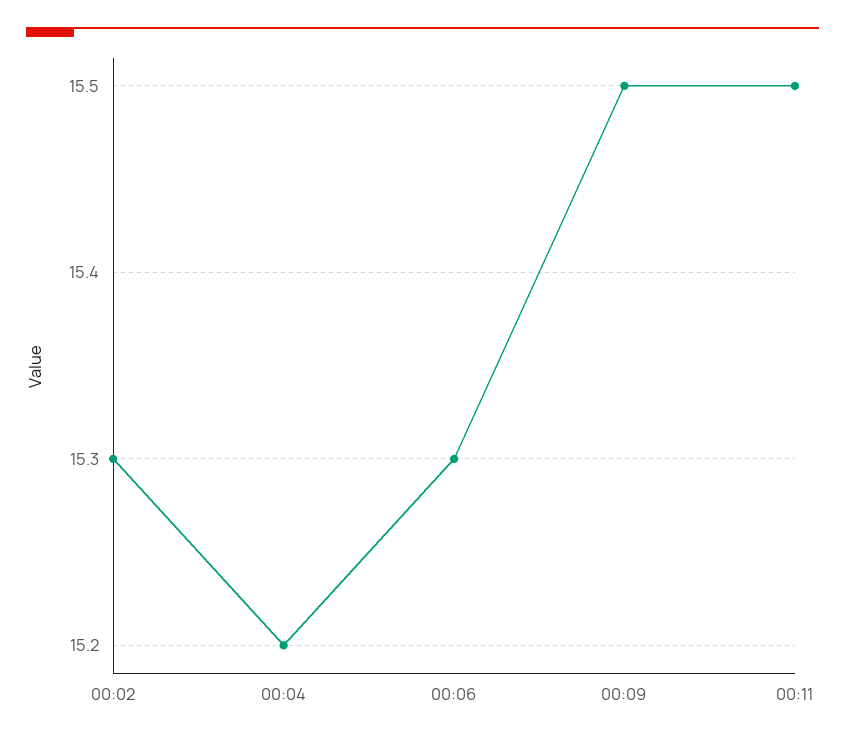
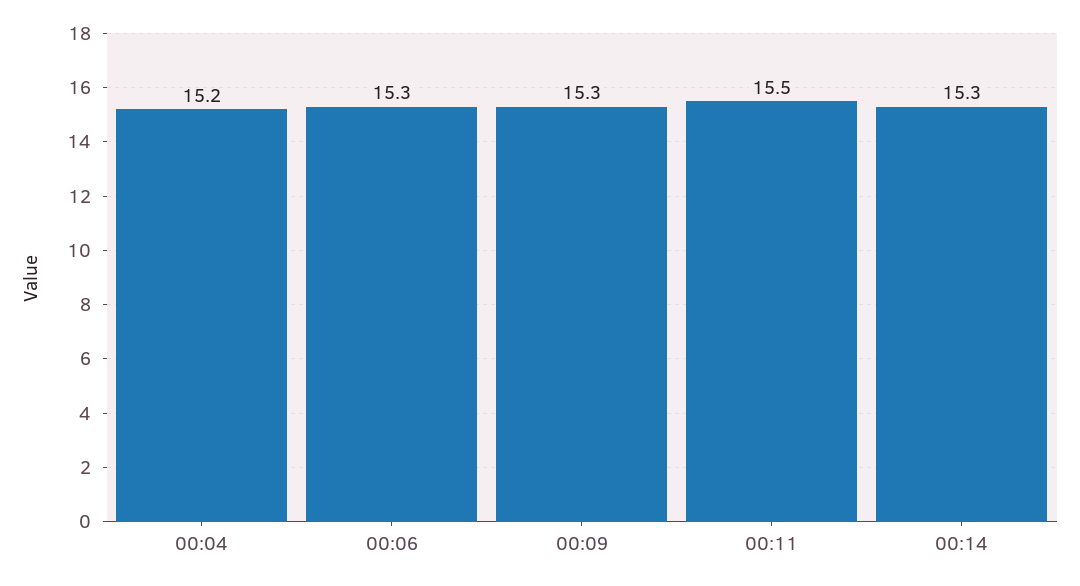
00:02: 15.3 -> none
00:09: 15.5 -> 15.3
00:14: none -> 15.3

